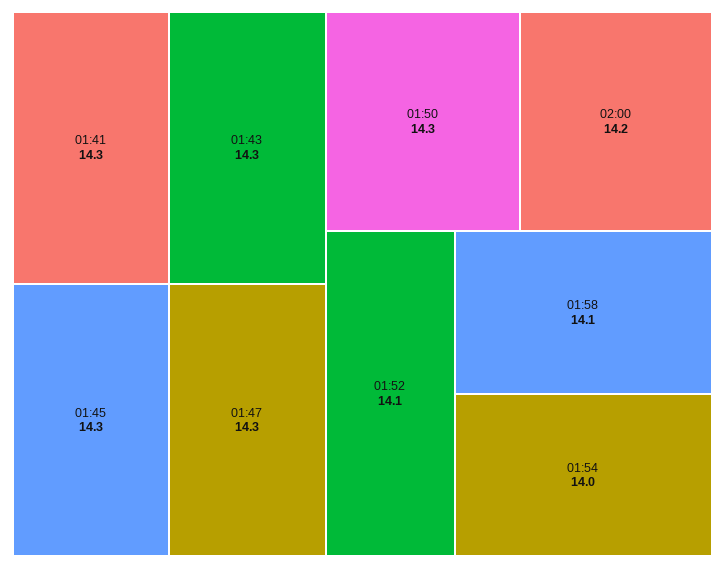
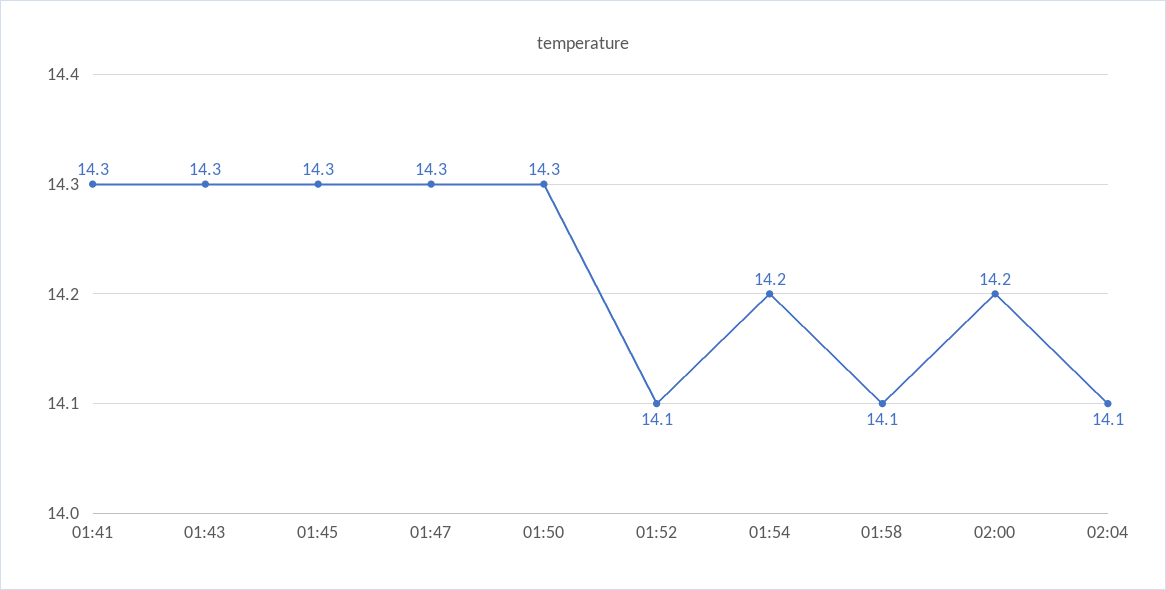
01:54: 14 -> 14.2
02:04: none -> 14.1

